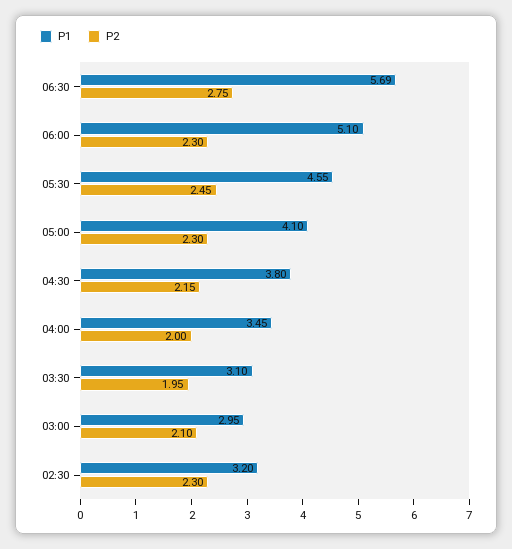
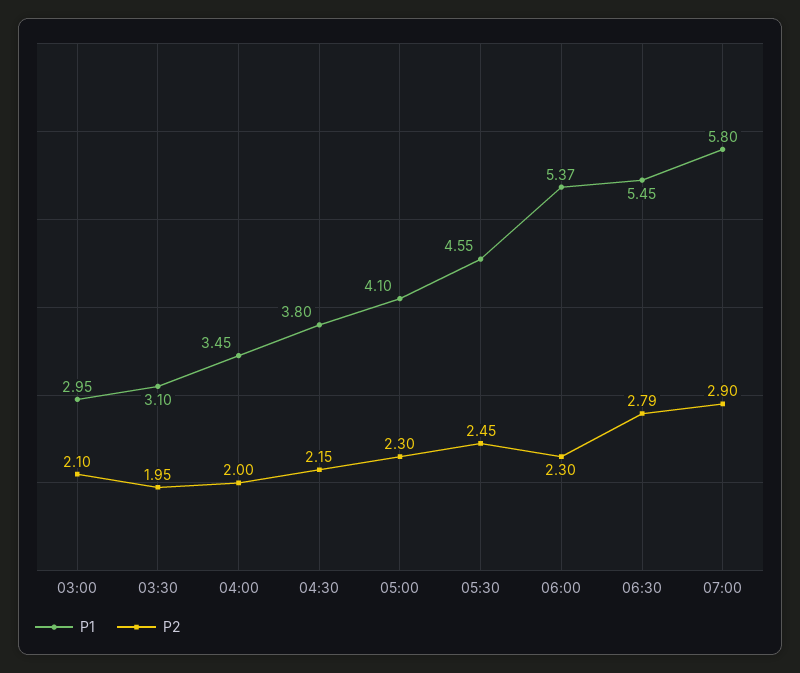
P1, 06:30: 5.69 -> 5.45
P2, 06:30: 2.75 -> 2.79
P1, 06:00: 5.1 -> 5.37
P1, 02:30: 3.2 -> none
P2, 02:30: 2.3 -> none
P1, 07:00: none -> 5.8
P2, 07:00: none -> 2.9

